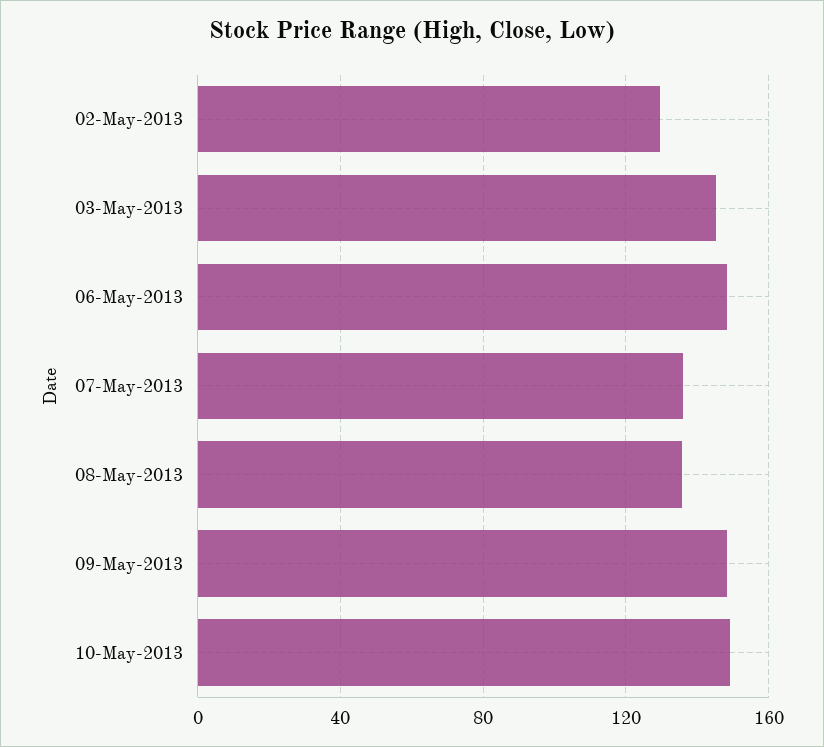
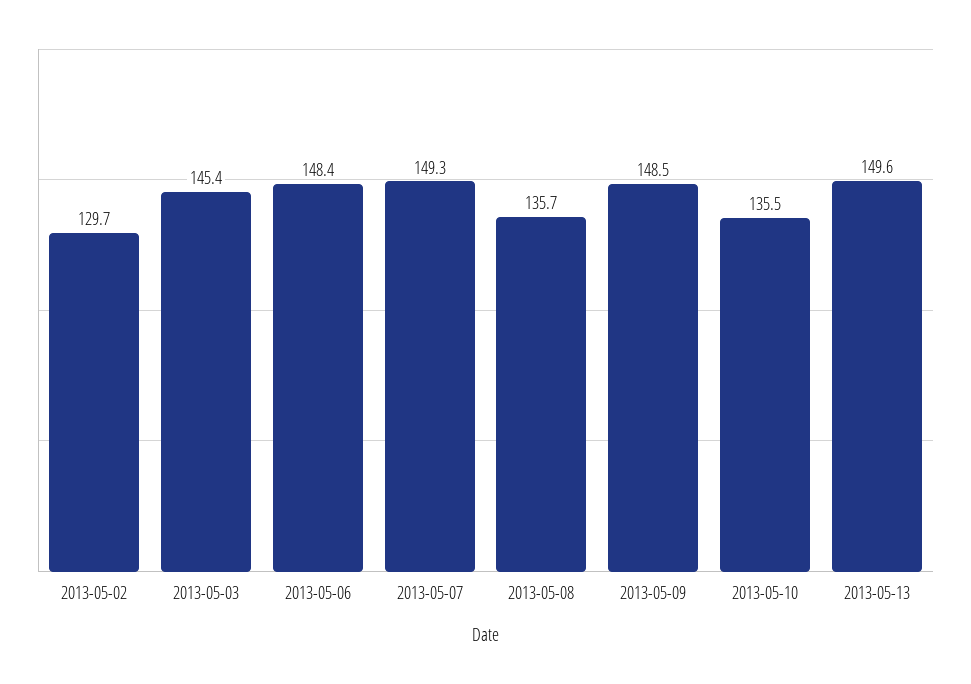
07-May-2013: 135 -> 149.3
10-May-2013: 150 -> 135.5
2013-05-13: none -> 149.6

